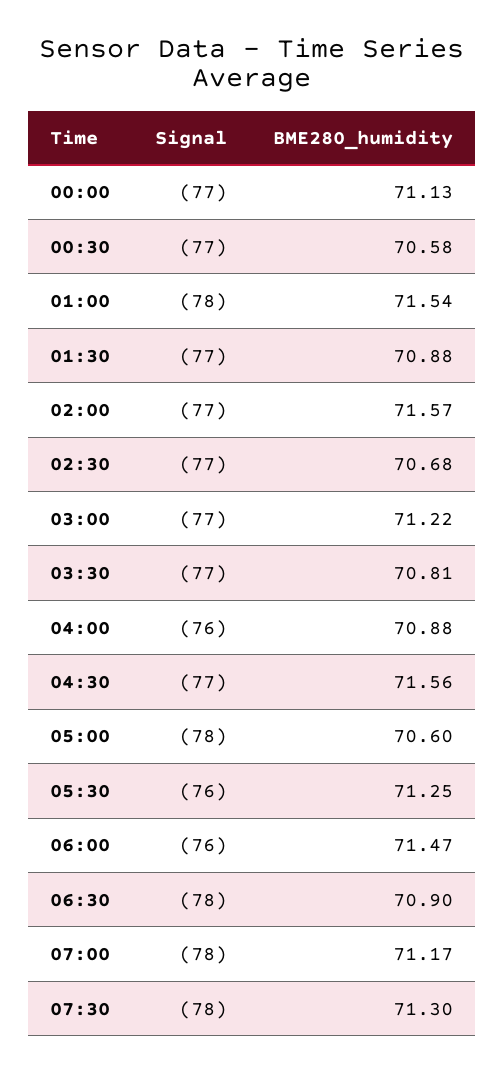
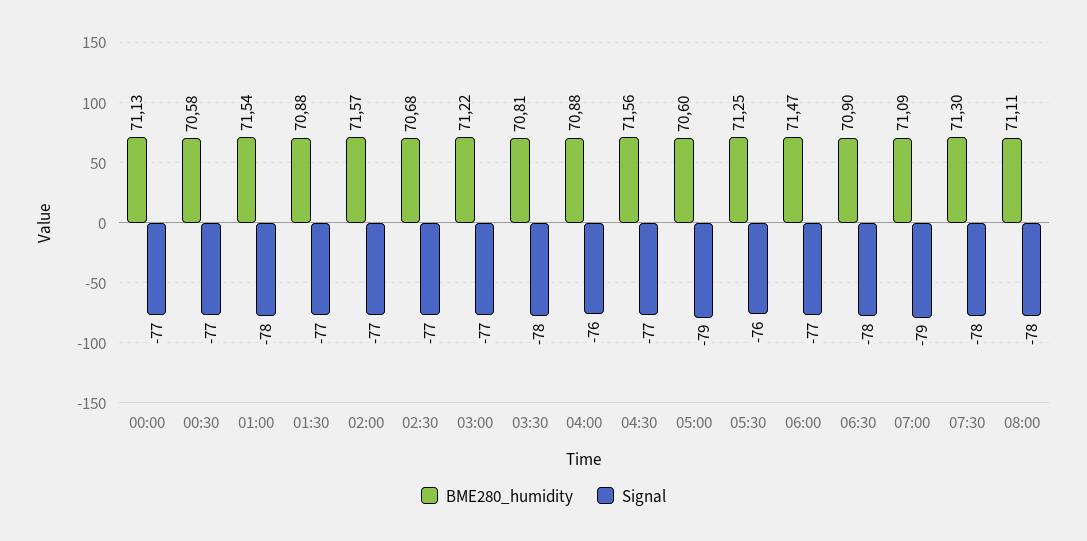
Signal, 03:30: -77 -> -78
Signal, 05:00: -78 -> -79
Signal, 06:00: -76 -> -77
Signal, 07:00: -78 -> -79
BME280_humidity, 07:00: 71.17 -> 71.09
BME280_humidity, 08:00: none -> 71.11
Signal, 08:00: none -> -78

